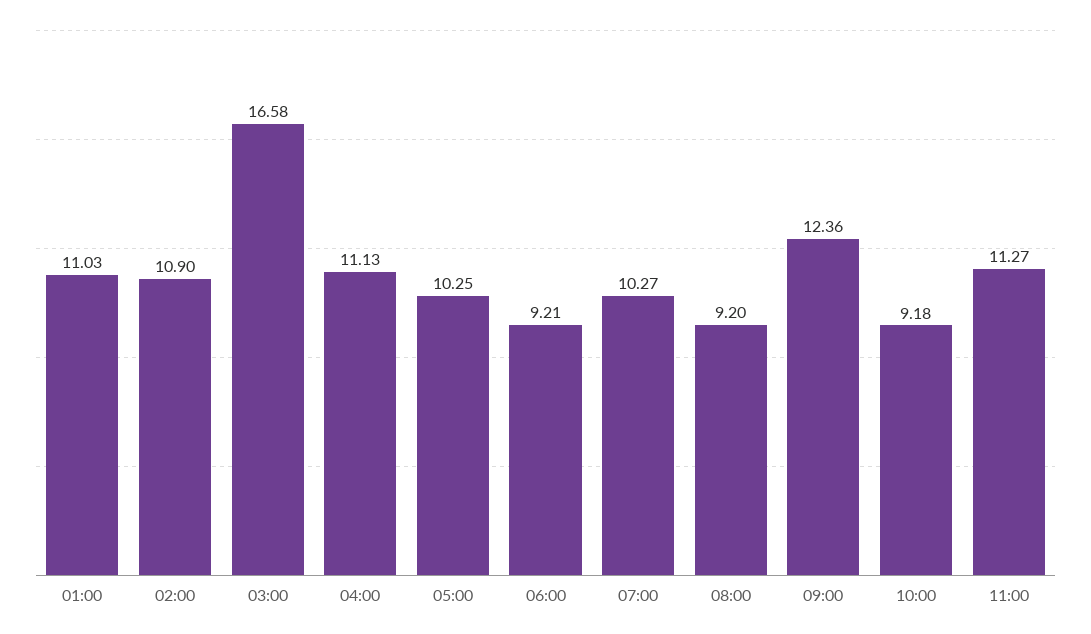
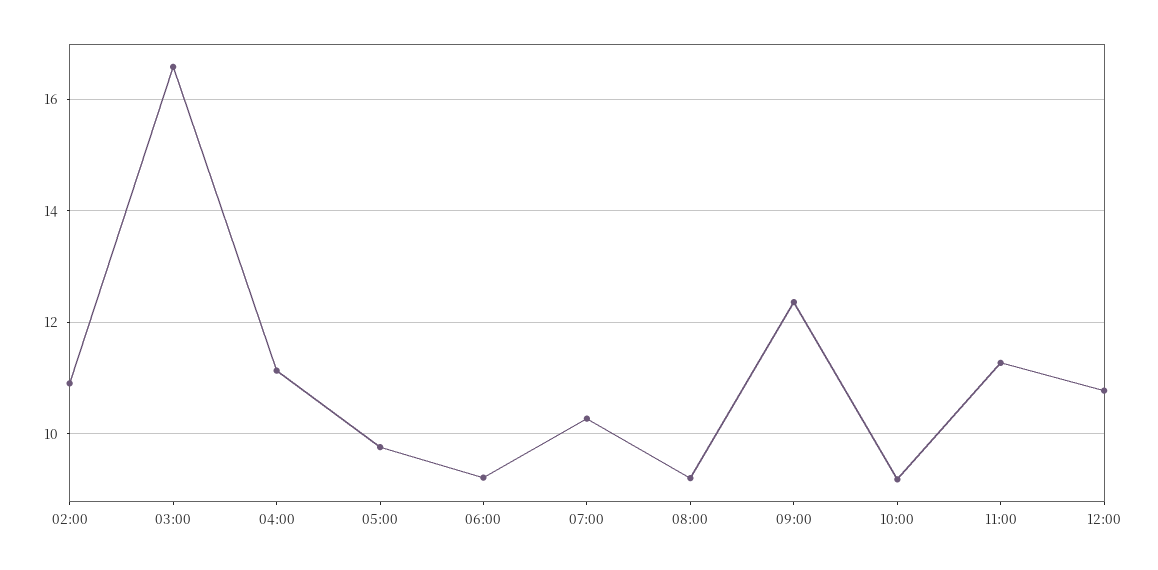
01:00: 11.03 -> none
05:00: 10.25 -> 9.8
12:00: none -> 10.8

